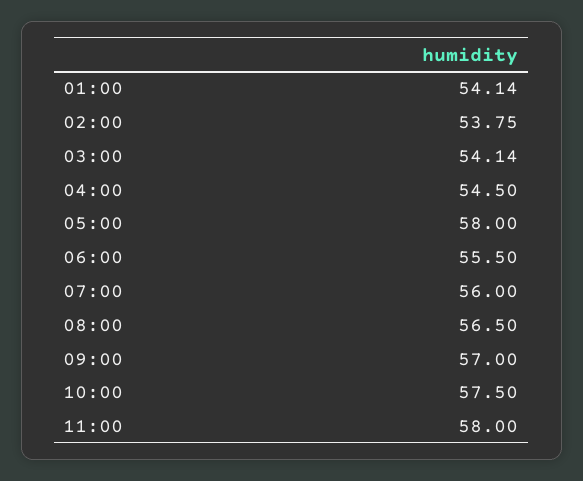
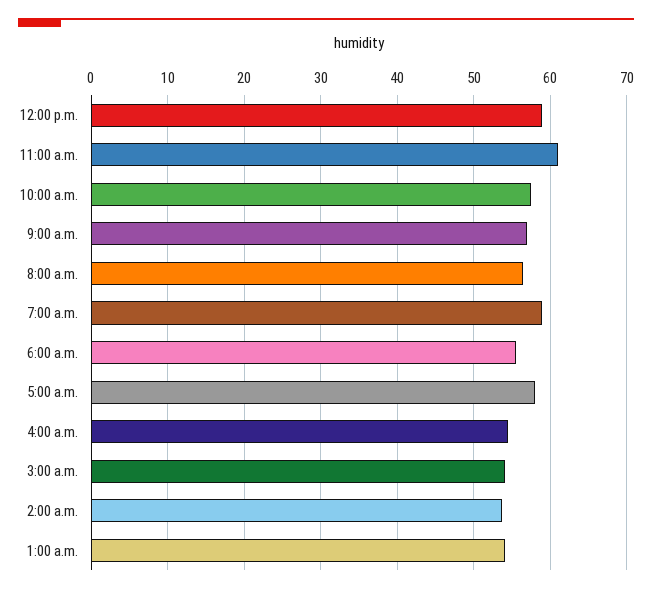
07:00: 56 -> 59
11:00: 58 -> 61
12:00 p.m.: none -> 59

